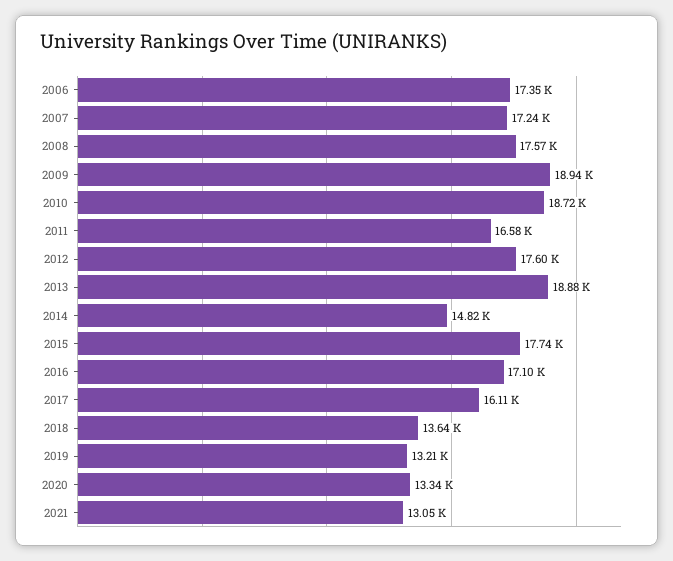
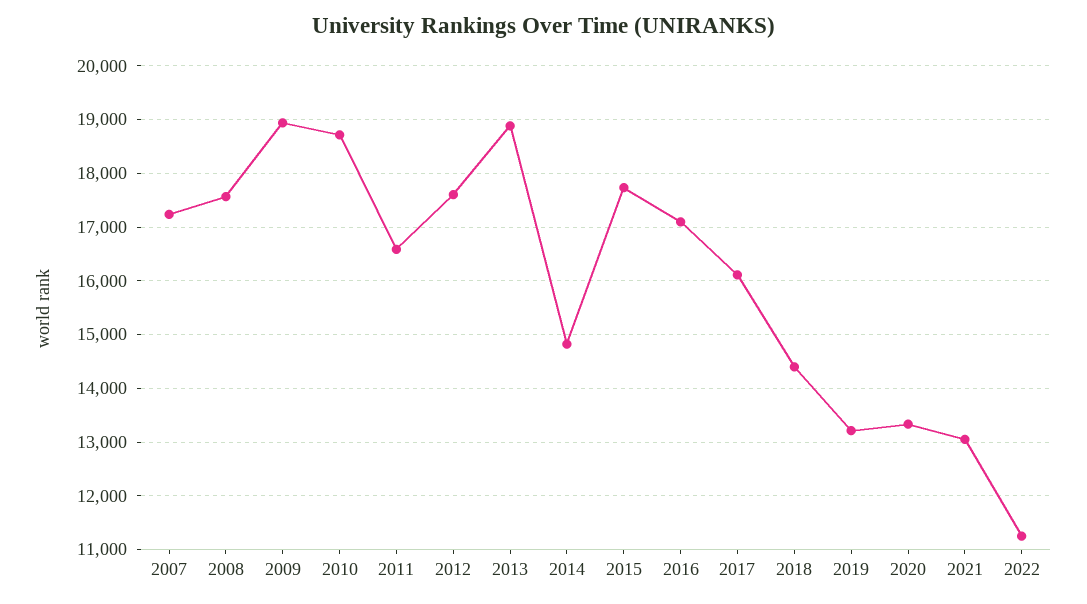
2006: 17350 -> none
2018: 13640 -> 14400
2022: none -> 11200

